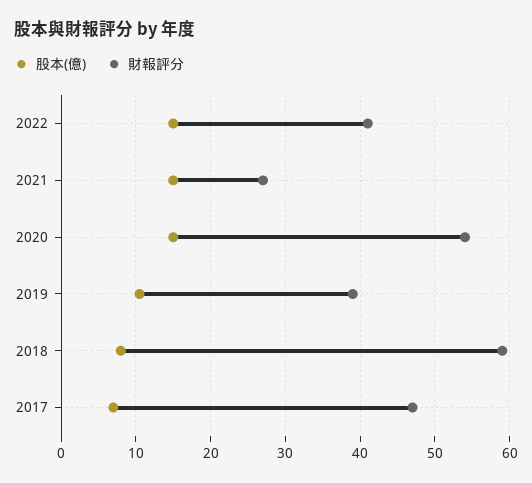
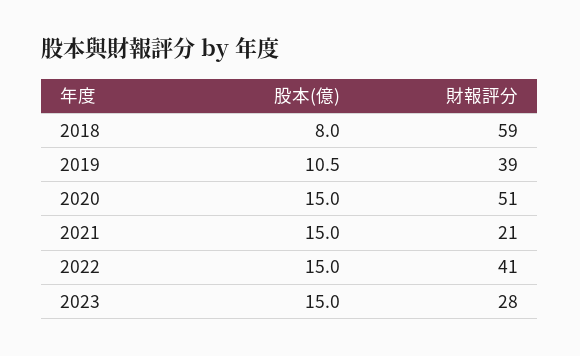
財報評分, 2021: 27 -> 21
財報評分, 2020: 54 -> 51
股本(億), 2017: 7 -> none
財報評分, 2017: 47 -> none
股本(億), 2023: none -> 15
財報評分, 2023: none -> 28

